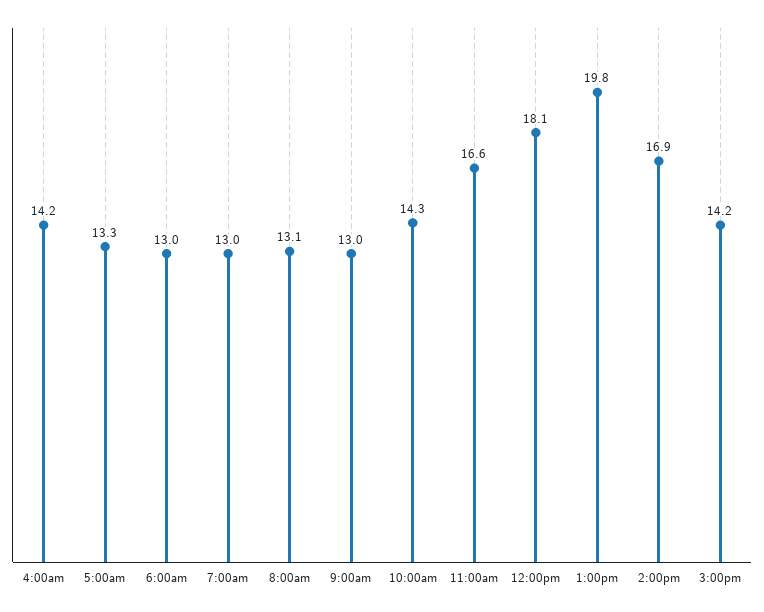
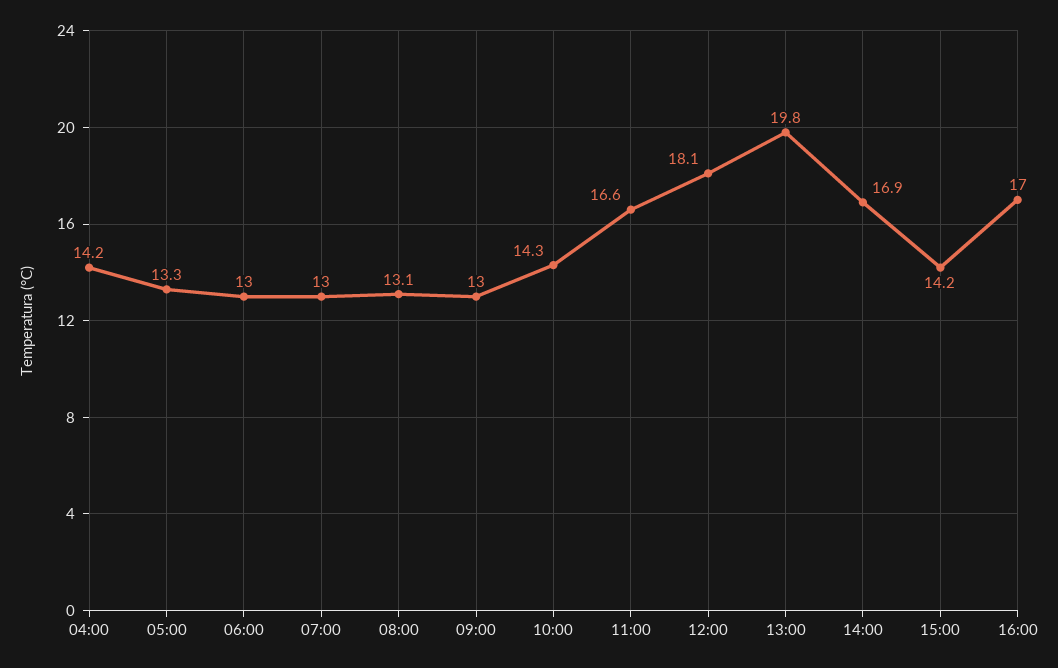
16:00: none -> 17

